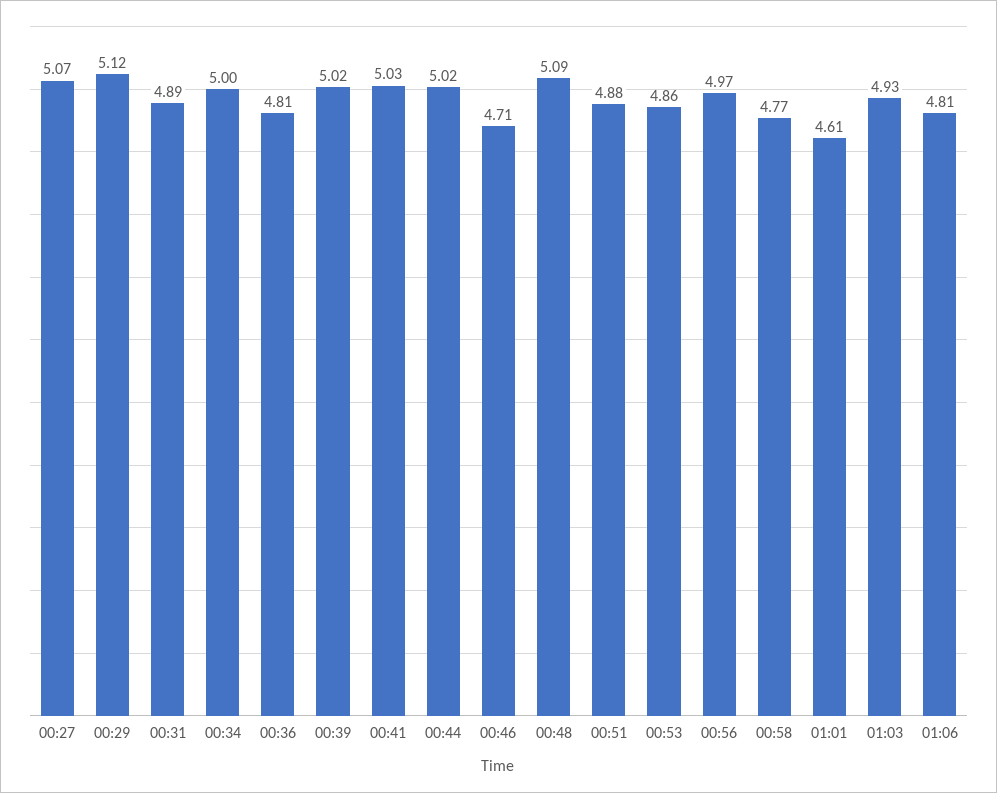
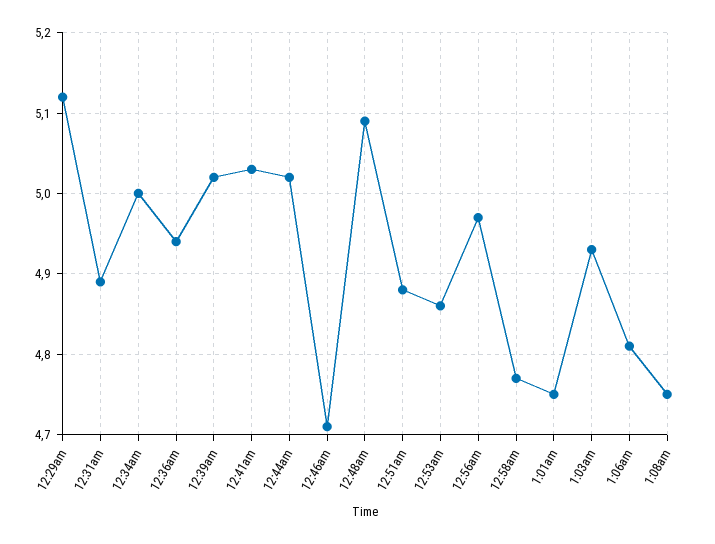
00:27: 5.07 -> none
00:36: 4.81 -> 4.94
01:01: 4.61 -> 4.75
1:08am: none -> 4.75

